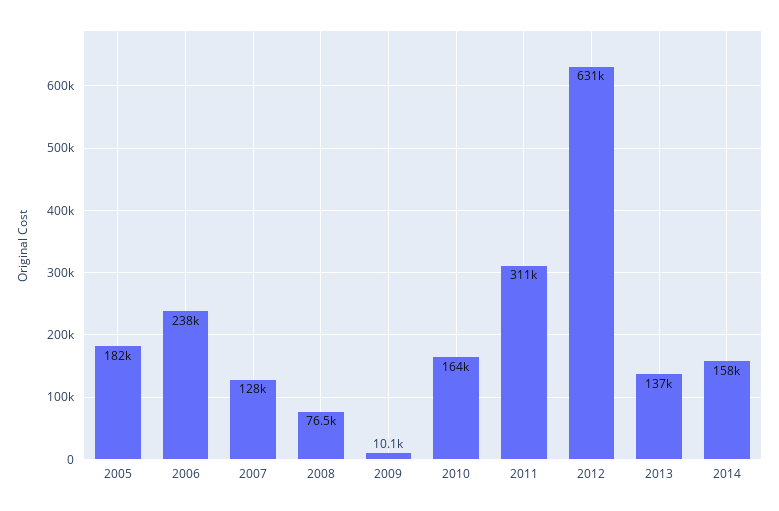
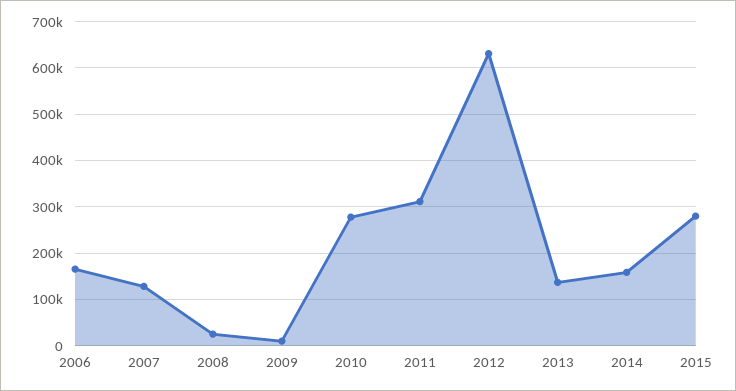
2005: 182000 -> none
2006: 238000 -> 160000
2008: 76500 -> 20000
2010: 164000 -> 280000
2015: none -> 280000

